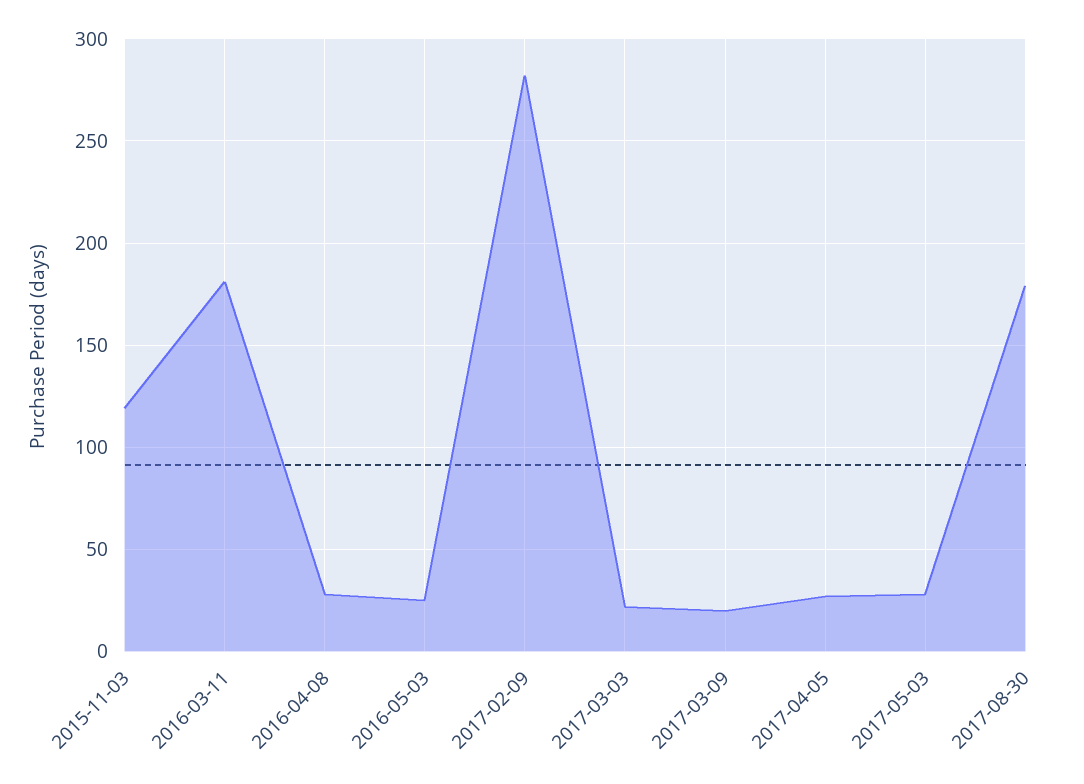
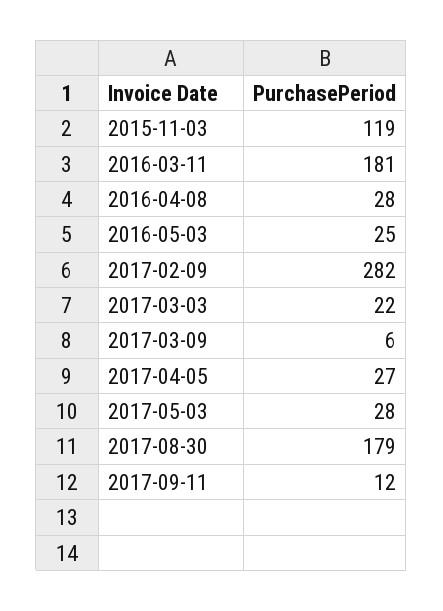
2017-03-09: 20 -> 6
2017-09-11: none -> 12

